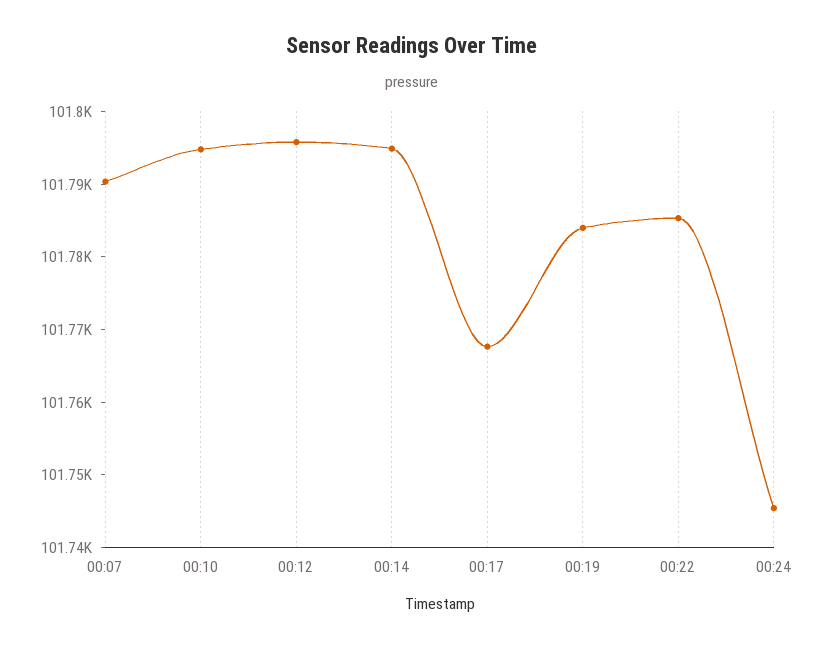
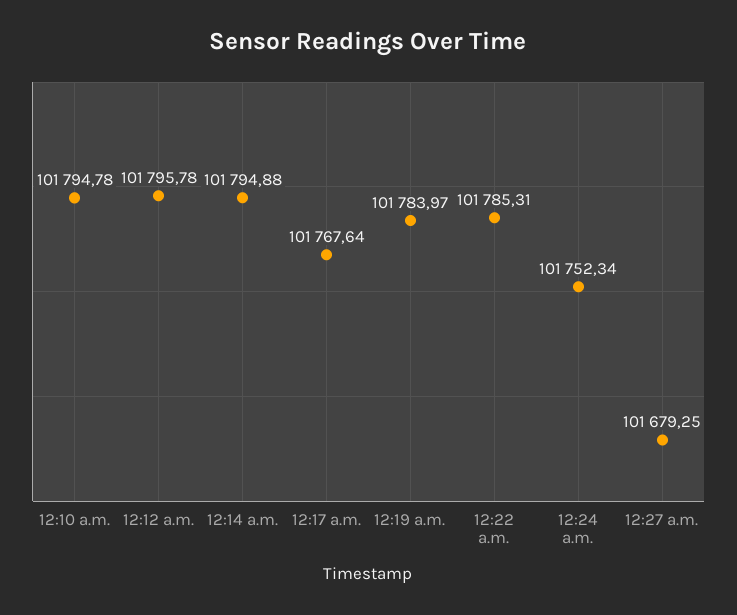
00:07: 101790 -> none
00:24: 101746 -> 101752.34
12:27 a.m.: none -> 101679.25

